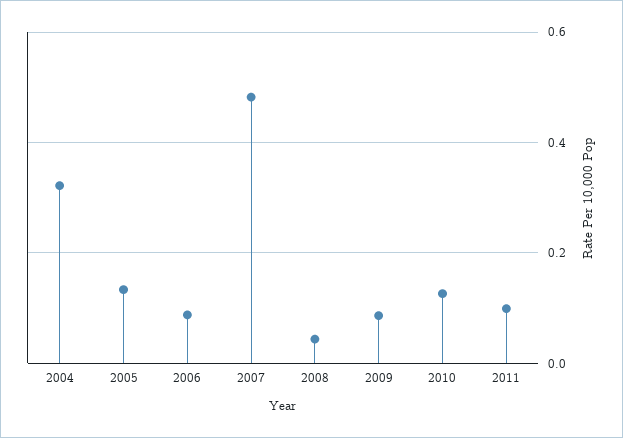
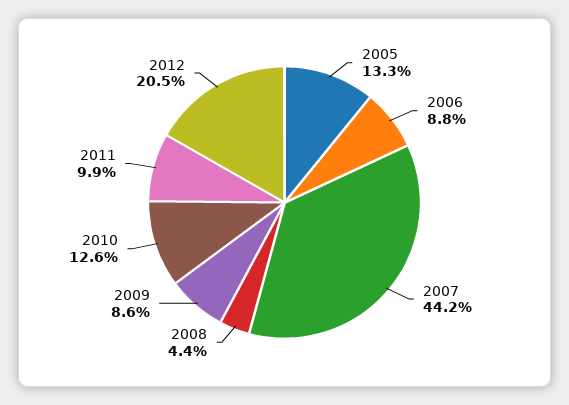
2004: 0.32 -> none
2007: 0.48 -> 0.442
2012: none -> 0.205

